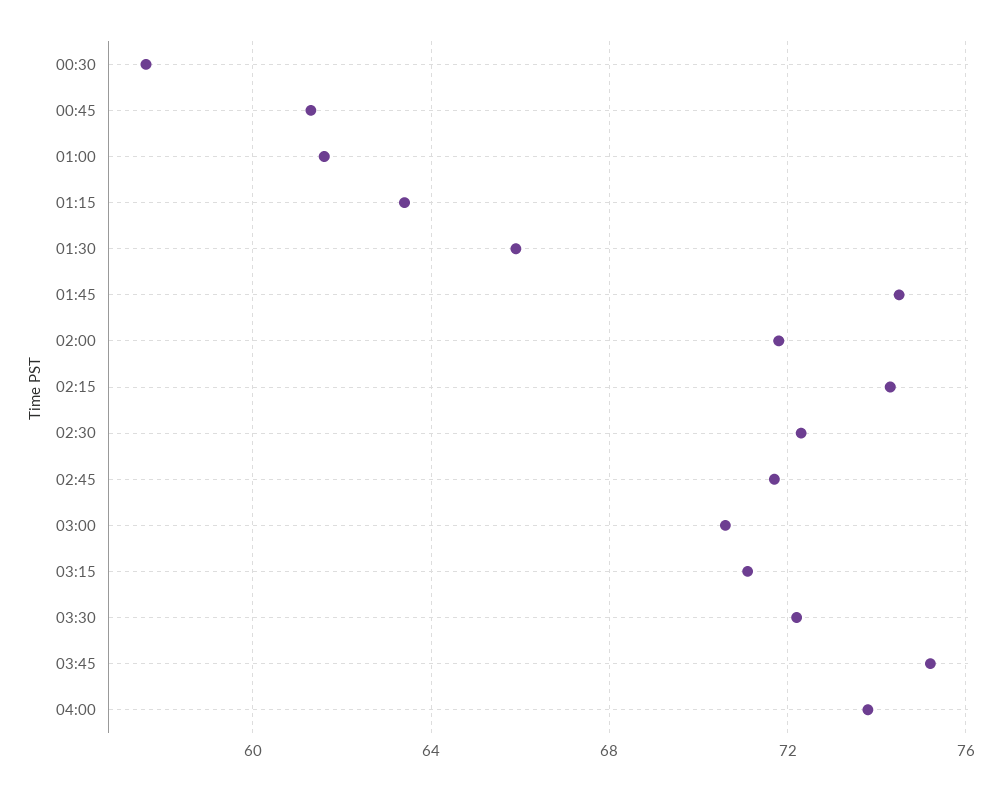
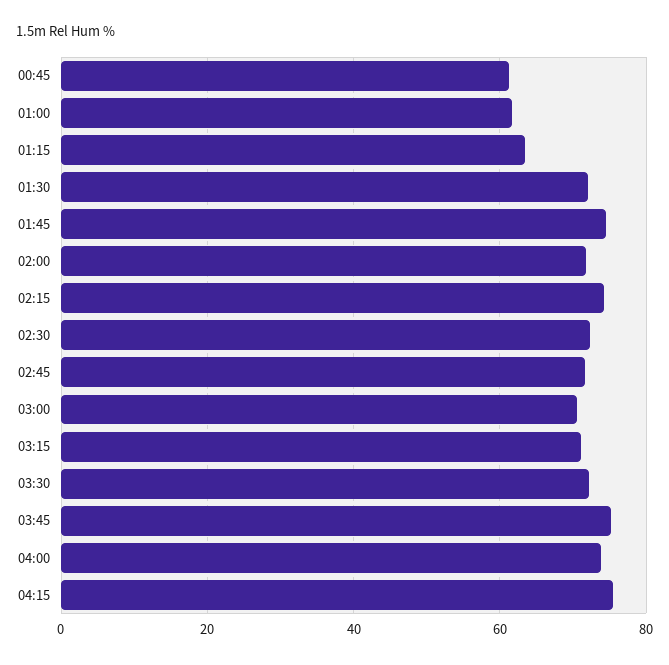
00:30: 57.5 -> none
01:30: 66 -> 72
04:15: none -> 76

